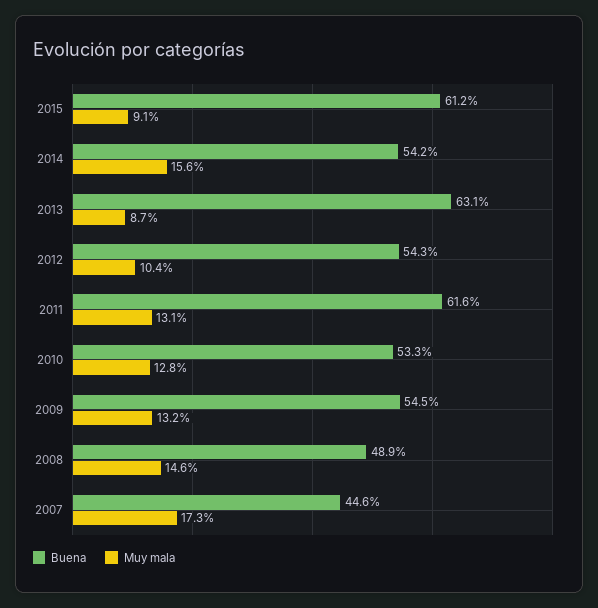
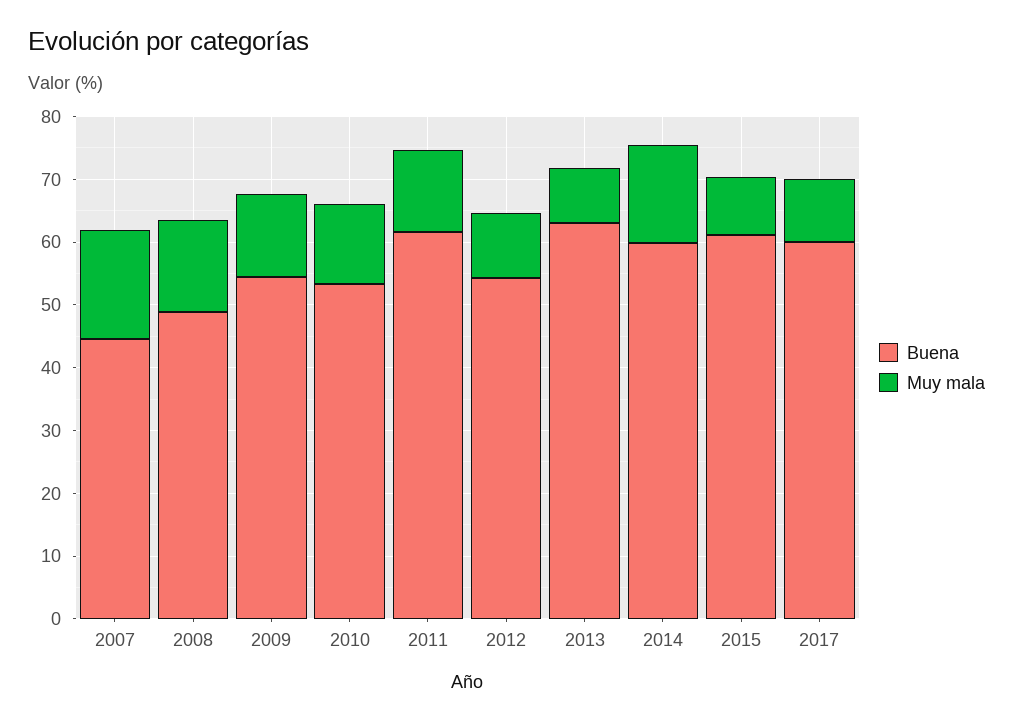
Buena, 2014: 54.2 -> 60
Buena, 2017: none -> 60
Muy mala, 2017: none -> 10

